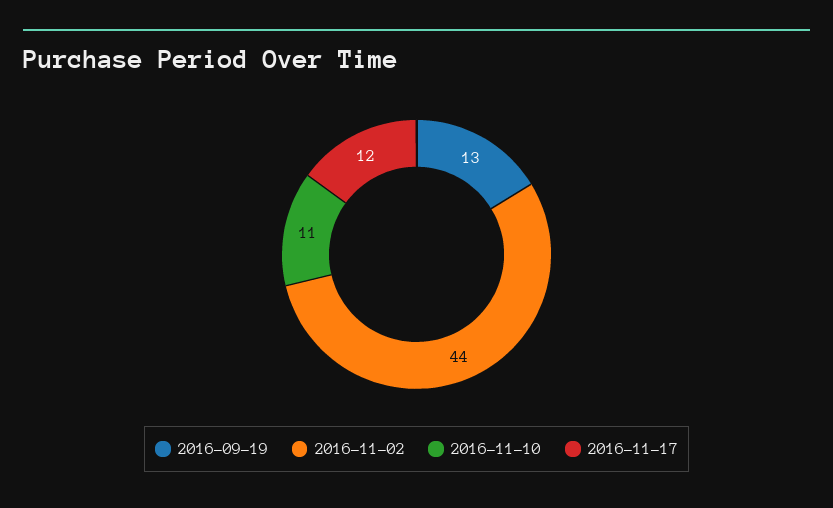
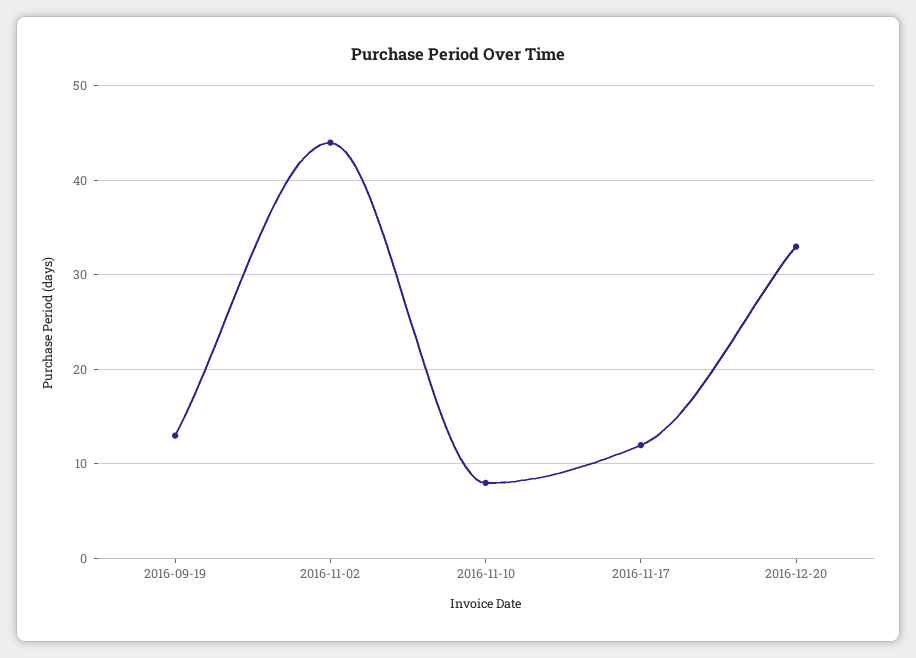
2016-11-10: 11 -> 8
2016-12-20: none -> 33

